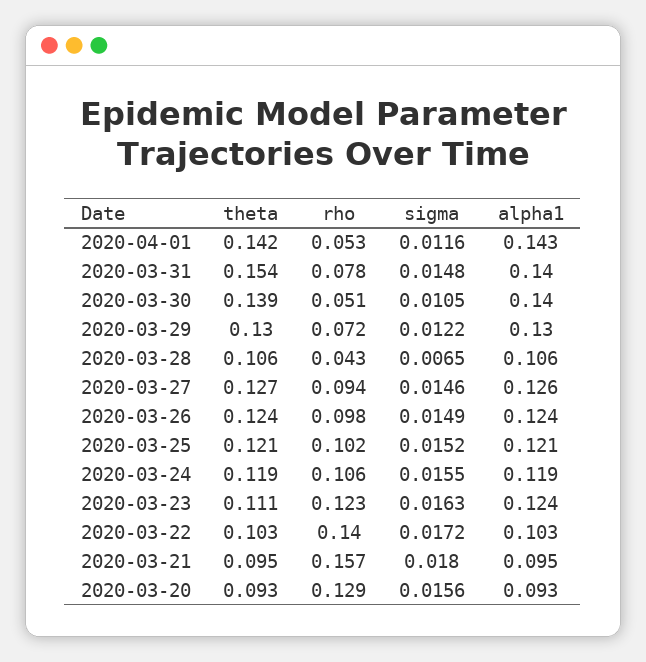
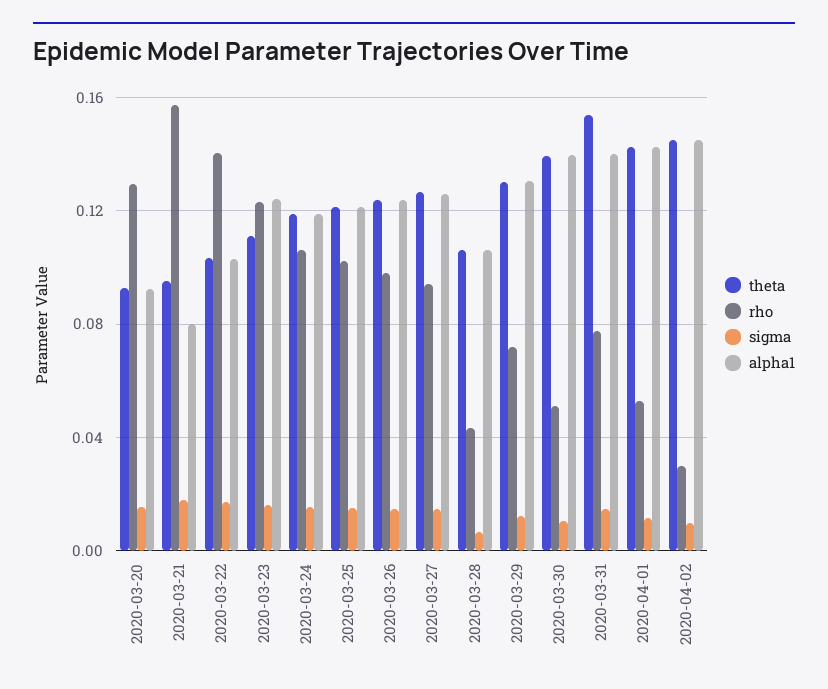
alpha1, 2020-03-21: 0.095 -> 0.08
theta, 2020-04-02: none -> 0.145
rho, 2020-04-02: none -> 0.03
sigma, 2020-04-02: none -> 0.01
alpha1, 2020-04-02: none -> 0.145

